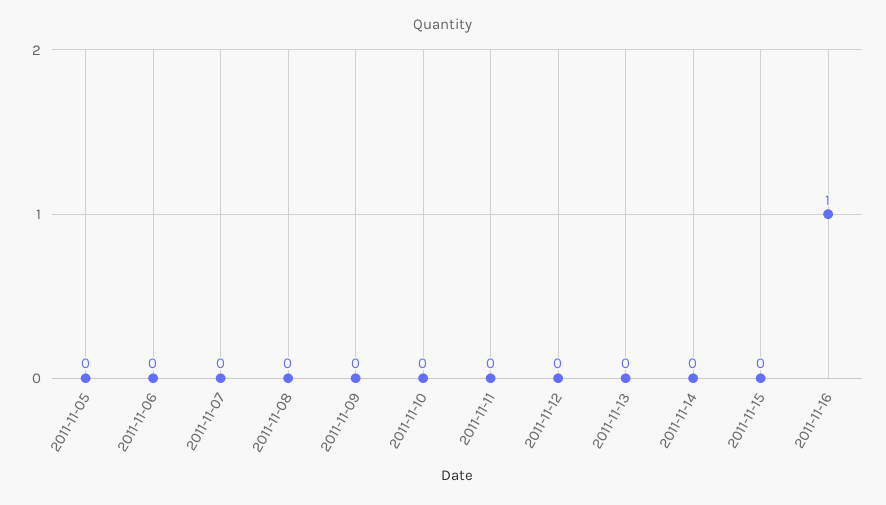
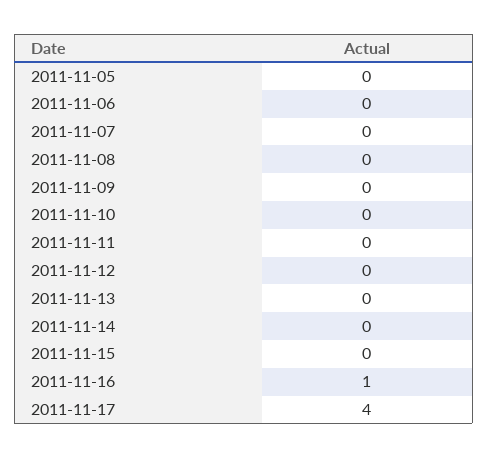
2011-11-17: none -> 4

